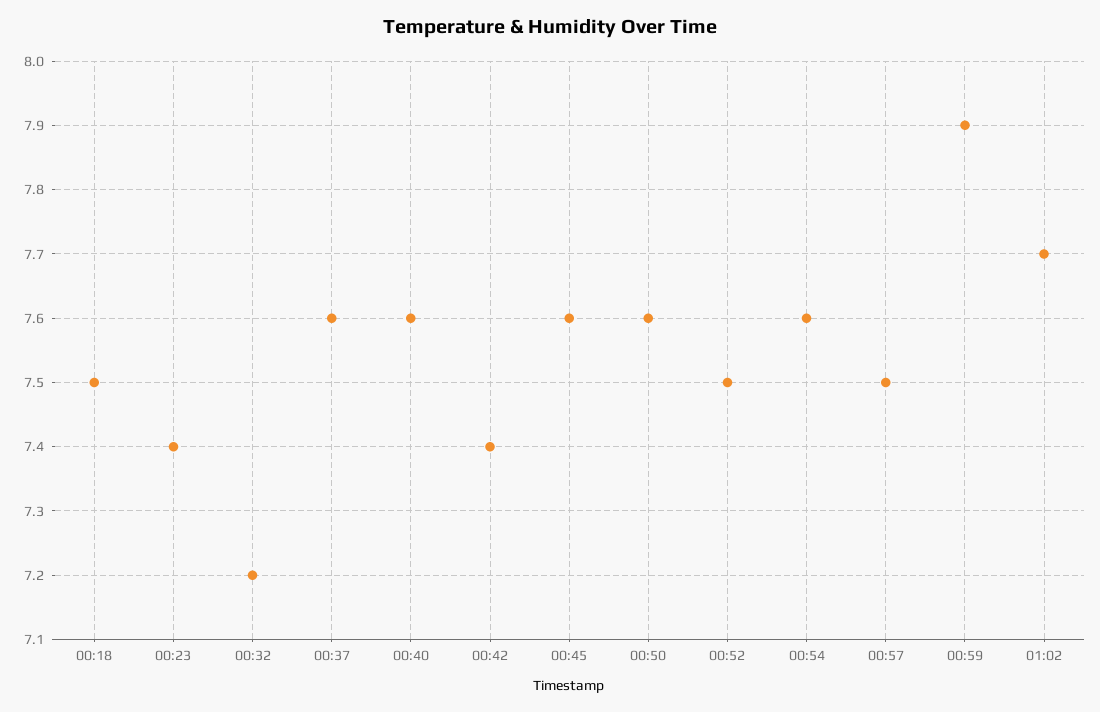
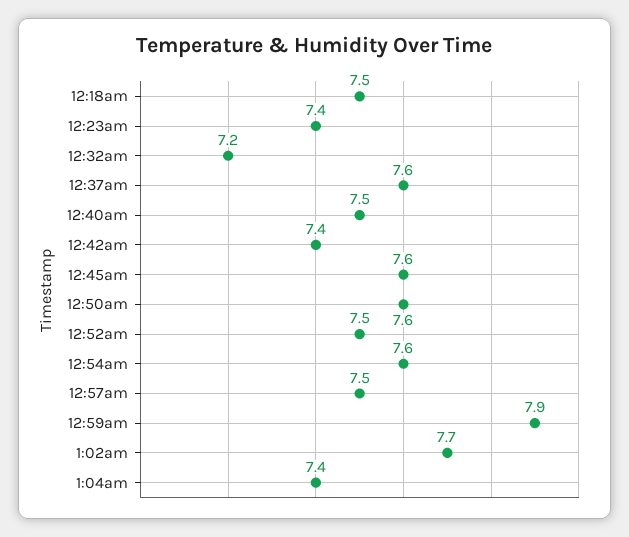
00:40: 7.6 -> 7.5
1:04am: none -> 7.4

